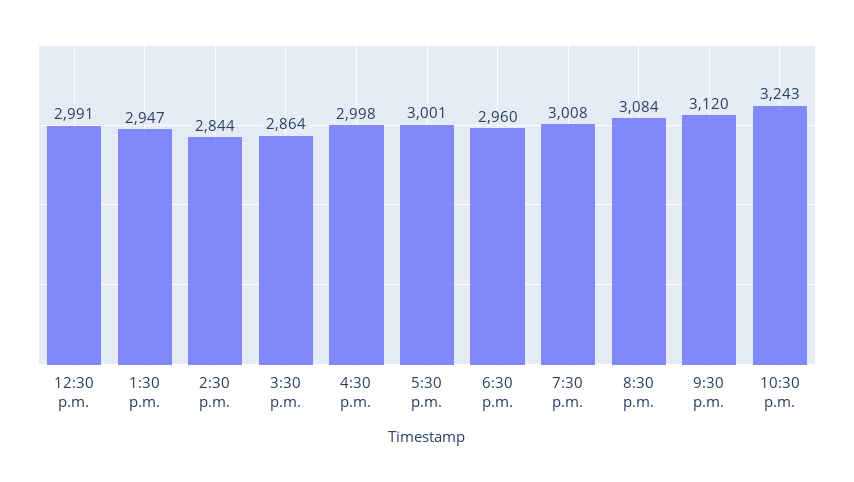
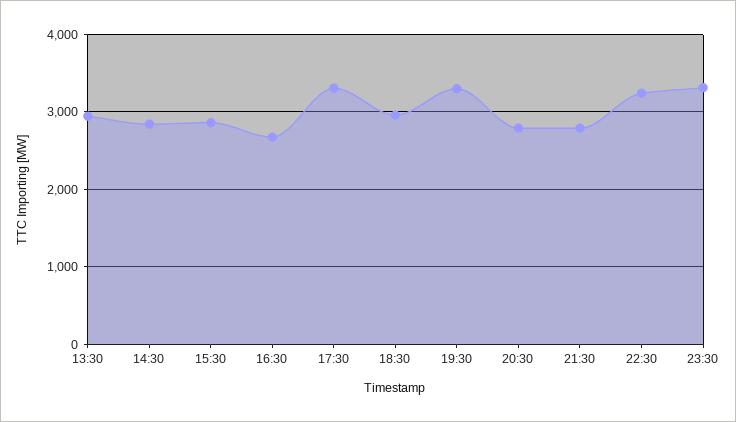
12:30 p.m.: 2991 -> none
4:30 p.m.: 2998 -> 2700
5:30 p.m.: 3001 -> 3300
7:30 p.m.: 3008 -> 3300
8:30 p.m.: 3084 -> 2800
9:30 p.m.: 3120 -> 2800
23:30: none -> 3300

